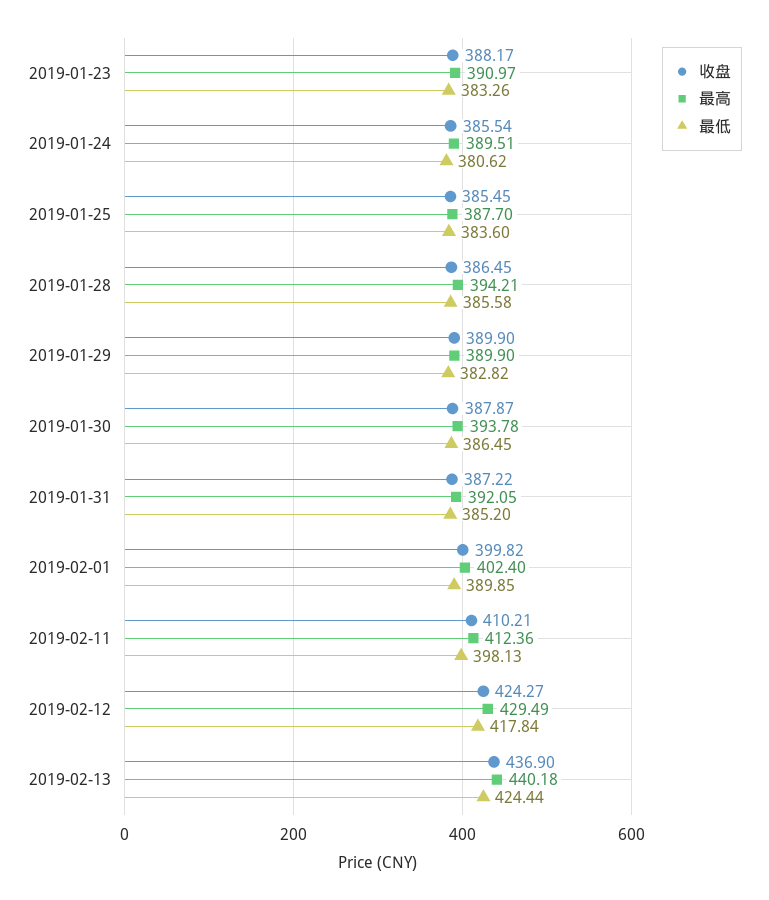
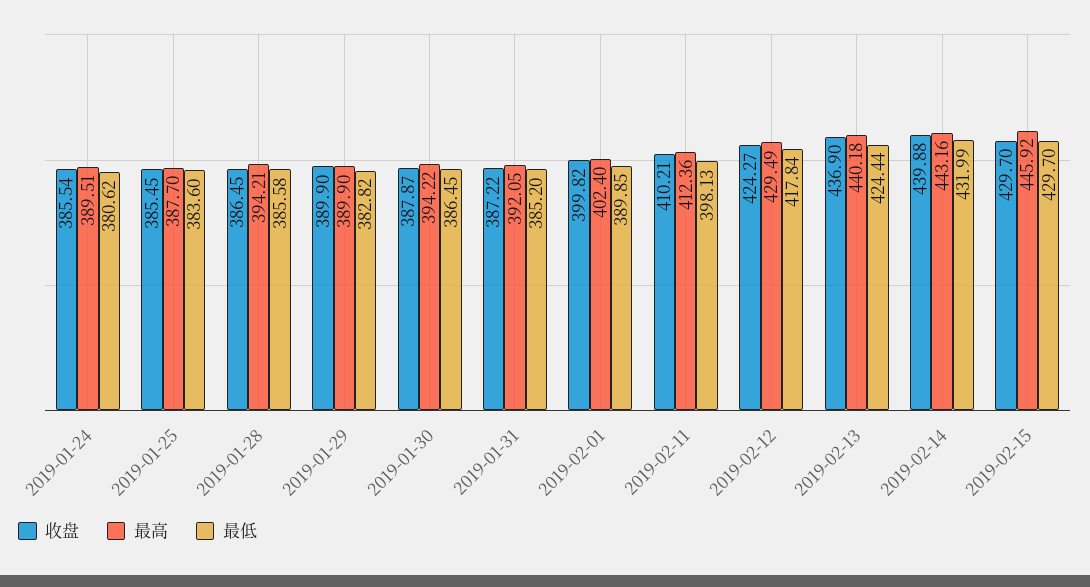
收盘, 2019-01-23: 388.17 -> none
最高, 2019-01-23: 390.97 -> none
最低, 2019-01-23: 383.26 -> none
最高, 2019-01-30: 393.78 -> 394.22
收盘, 2019-02-14: none -> 439.88
最高, 2019-02-14: none -> 443.16
最低, 2019-02-14: none -> 431.99
收盘, 2019-02-15: none -> 429.7
最高, 2019-02-15: none -> 445.92
最低, 2019-02-15: none -> 429.7

